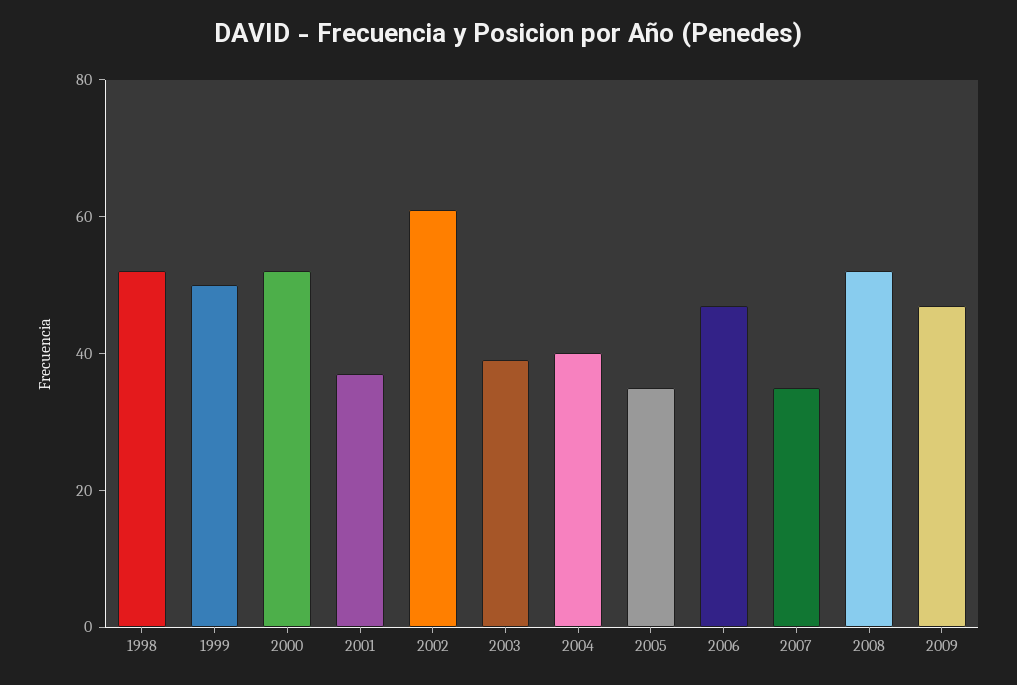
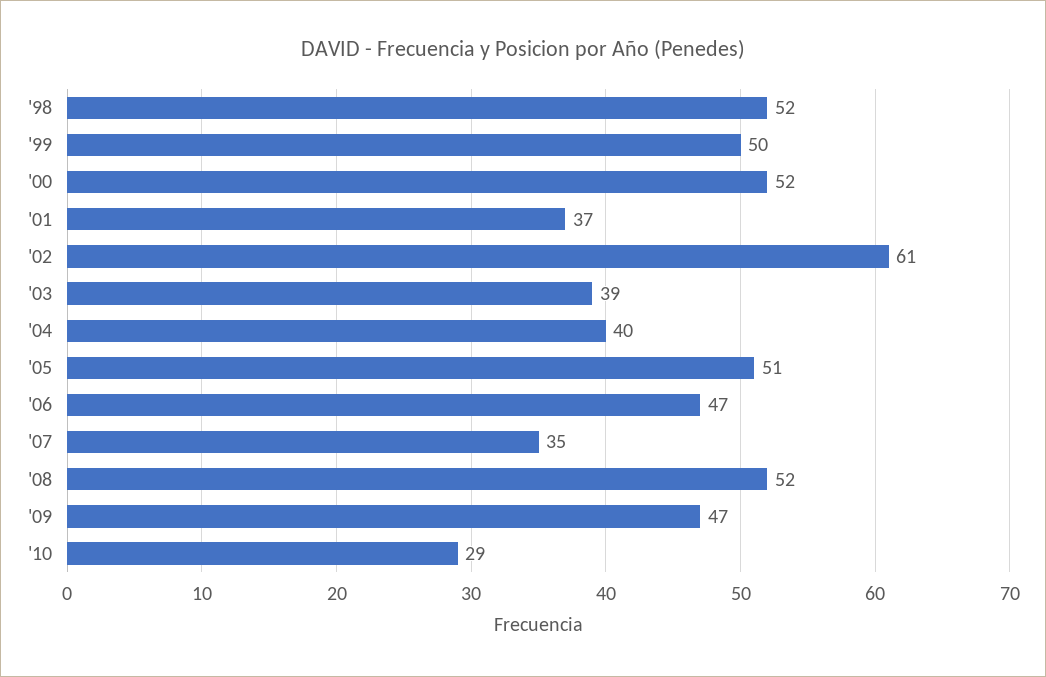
2005: 35 -> 51
'10: none -> 29

